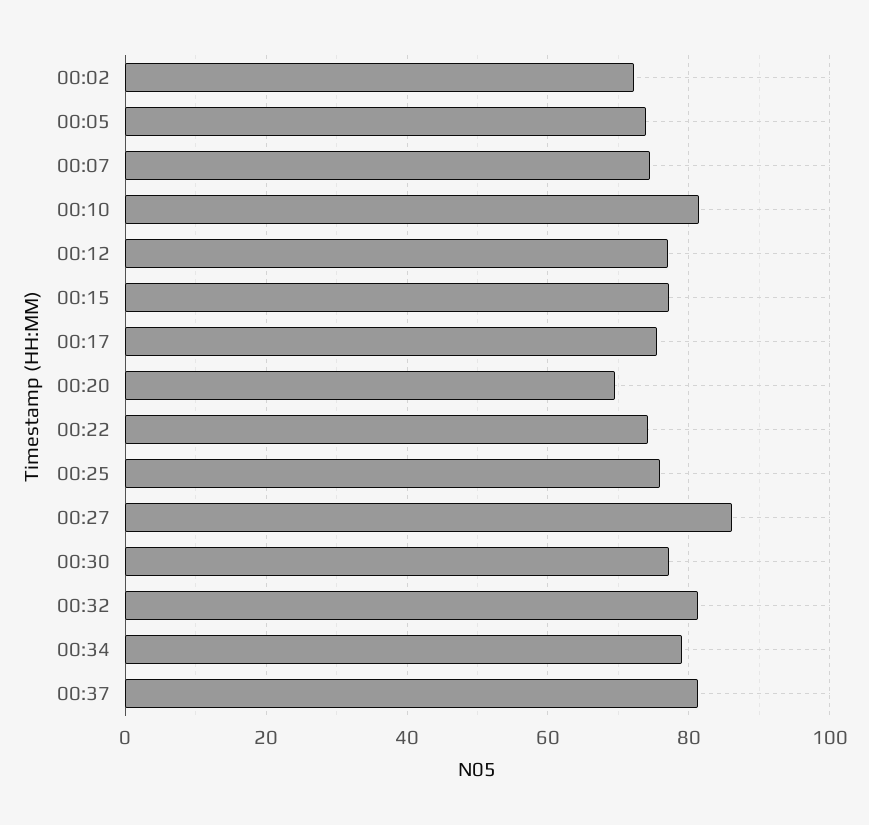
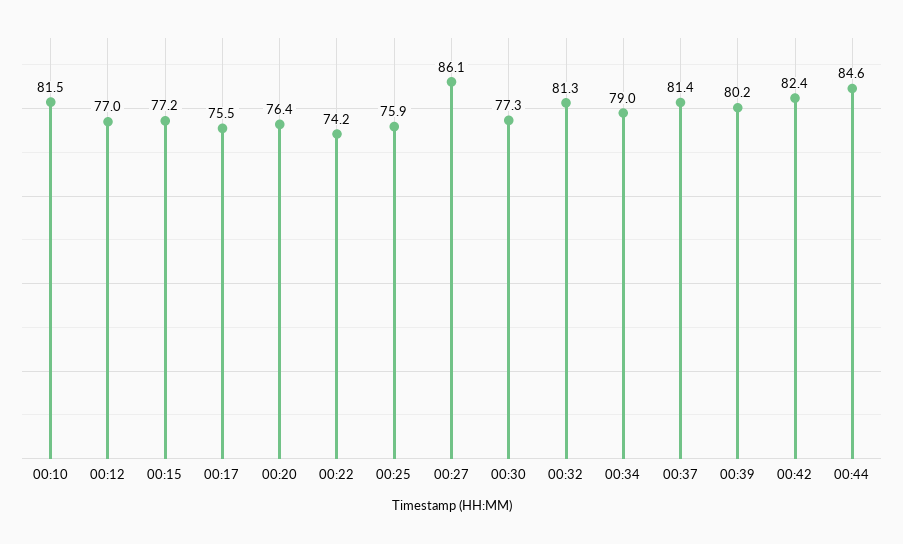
00:02: 72 -> none
00:05: 74 -> none
00:07: 74 -> none
00:20: 70 -> 76.4
00:39: none -> 80.2
00:42: none -> 82.4
00:44: none -> 84.6

